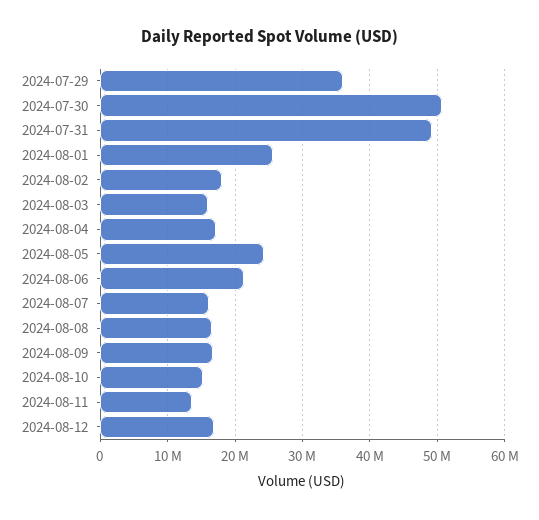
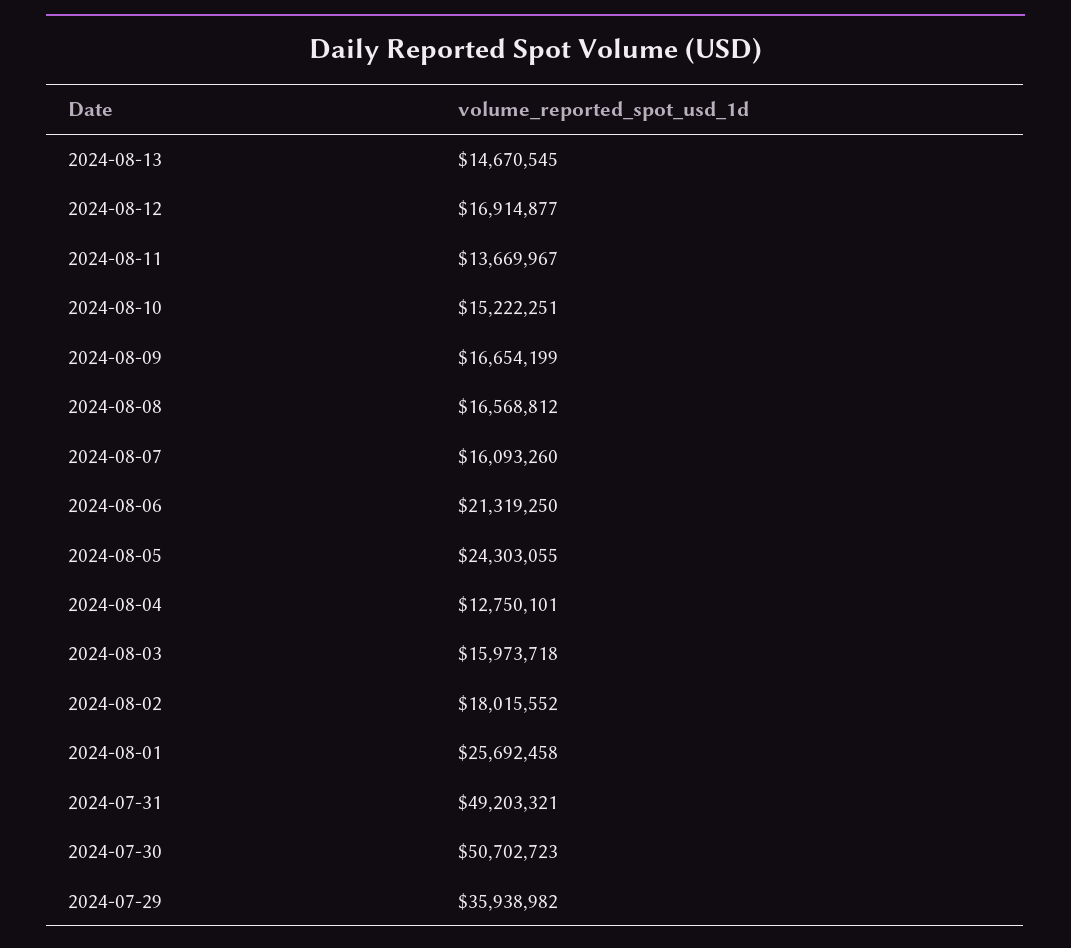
2024-08-04: 17000000 -> 12750101
2024-08-13: none -> 14670545

